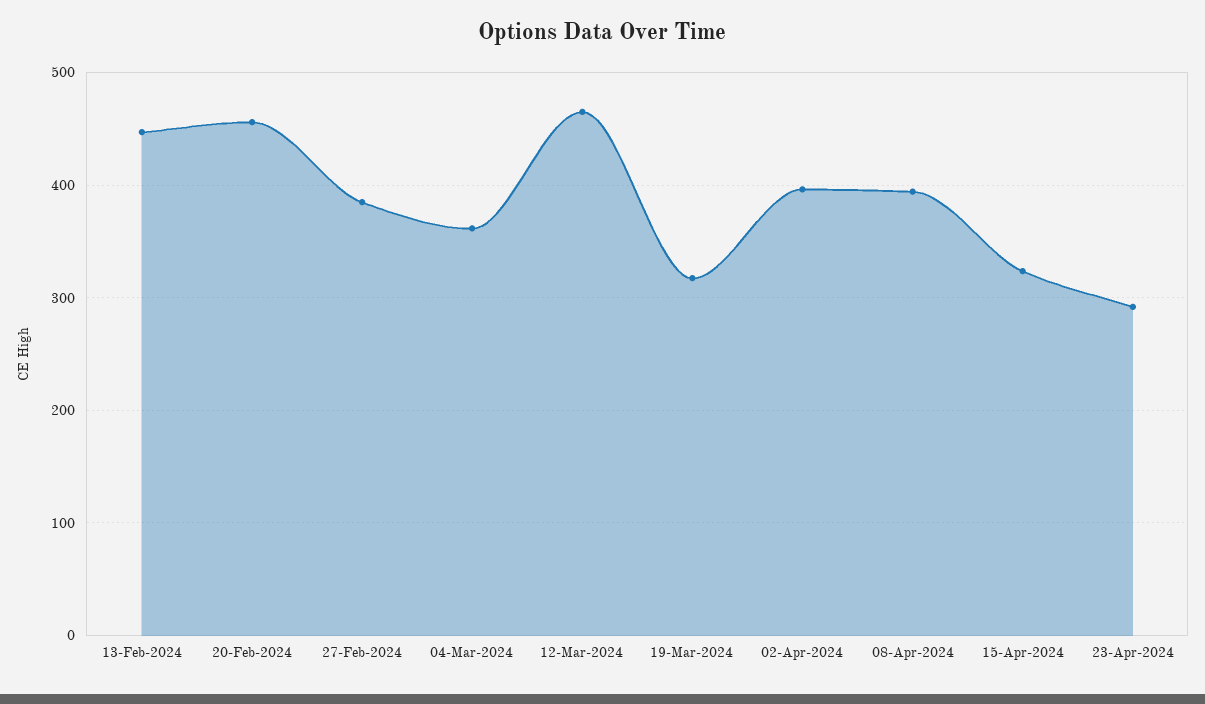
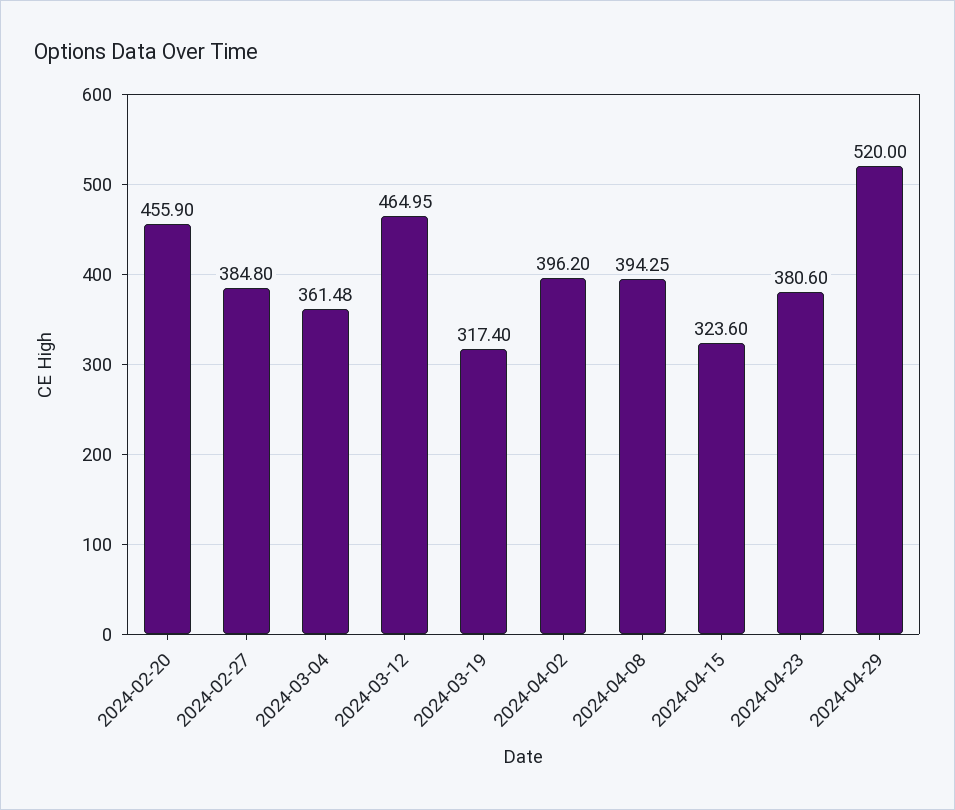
13-Feb-2024: 450 -> none
23-Apr-2024: 290 -> 380.6
2024-04-29: none -> 520

